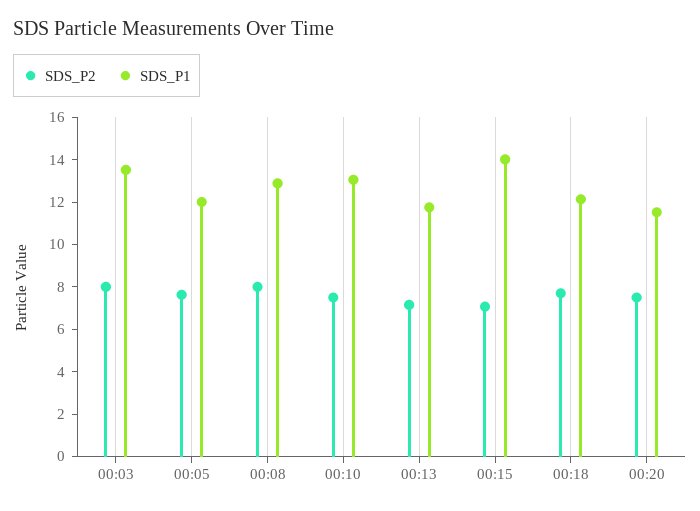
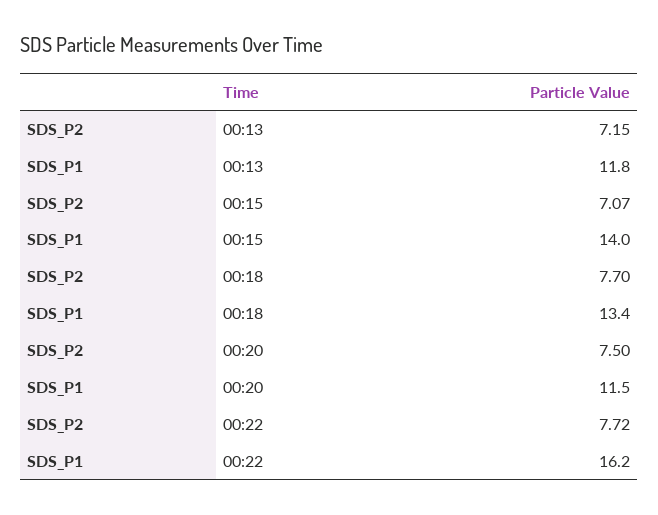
SDS_P2, 00:03: 8 -> none
SDS_P1, 00:03: 13.5 -> none
SDS_P2, 00:05: 7.5 -> none
SDS_P1, 00:05: 12 -> none
SDS_P2, 00:08: 8 -> none
SDS_P1, 00:08: 13 -> none
SDS_P2, 00:10: 7.5 -> none
SDS_P1, 00:10: 13 -> none
SDS_P1, 00:18: 12 -> 13.4
SDS_P2, 00:22: none -> 7.72
SDS_P1, 00:22: none -> 16.2

